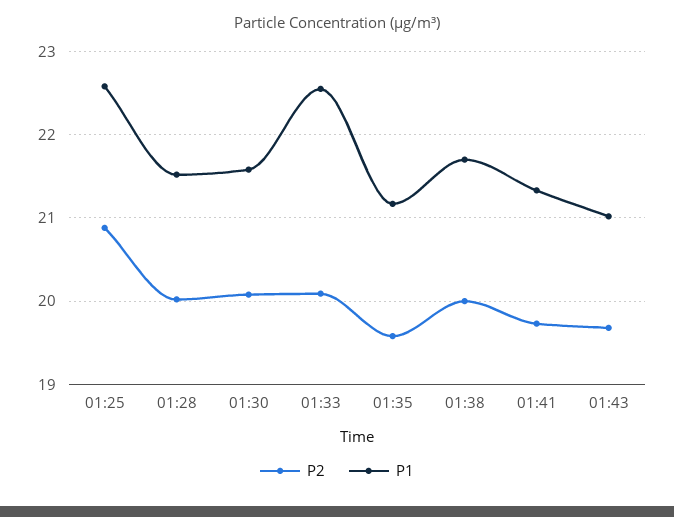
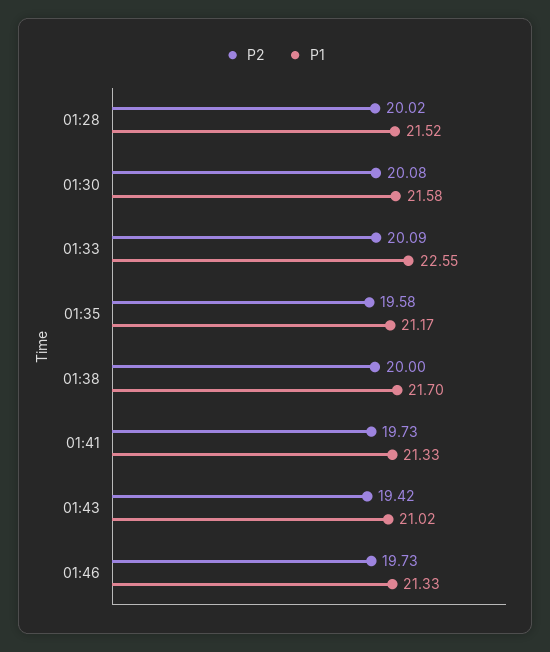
P2, 01:25: 20.9 -> none
P1, 01:25: 22.6 -> none
P2, 01:43: 19.7 -> 19.42
P2, 01:46: none -> 19.73
P1, 01:46: none -> 21.33

